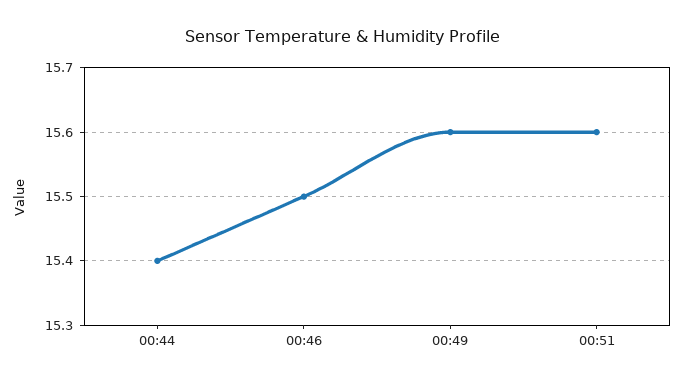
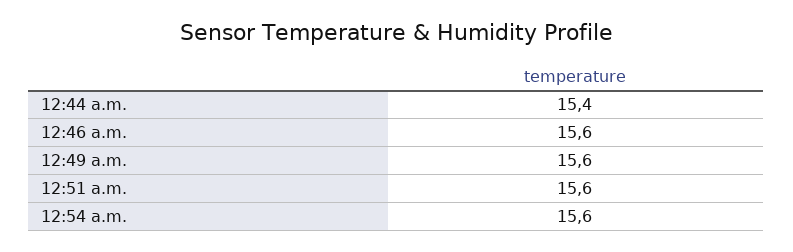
00:46: 15.5 -> 15.6
12:54 a.m.: none -> 15.6

